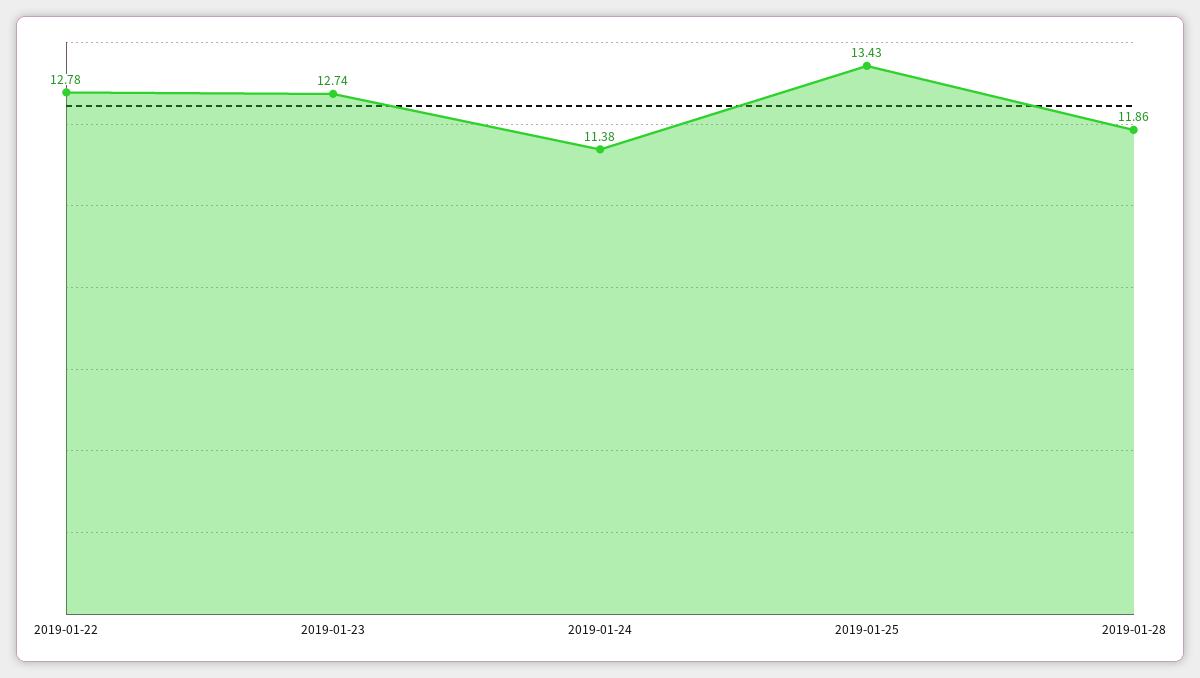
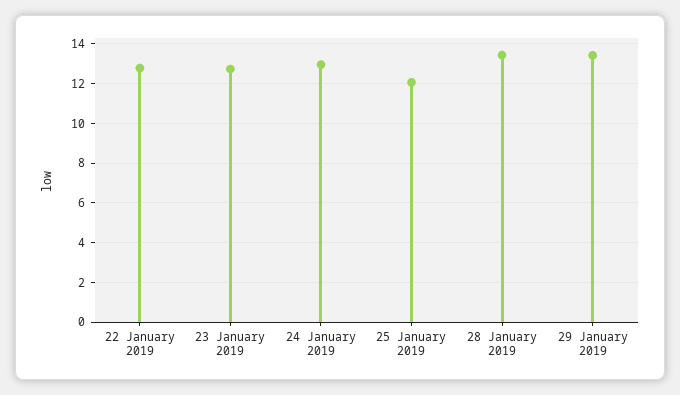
2019-01-24: 11.38 -> 13
2019-01-25: 13.43 -> 12
2019-01-28: 11.86 -> 13.5
29 January 2019: none -> 13.5

